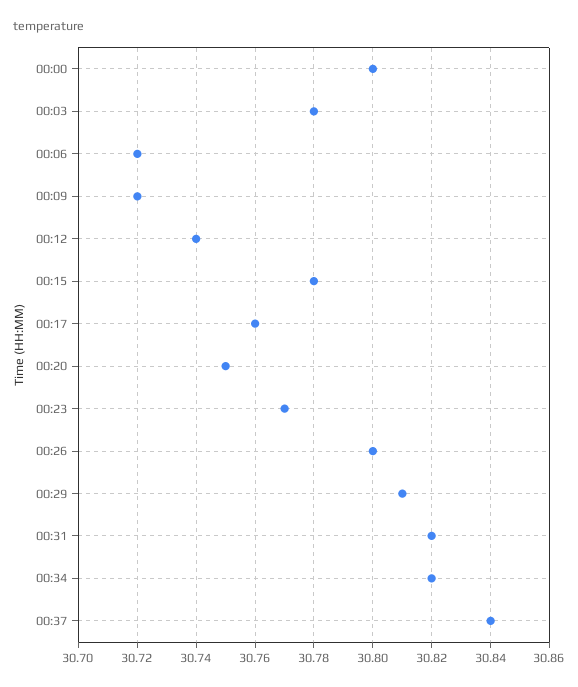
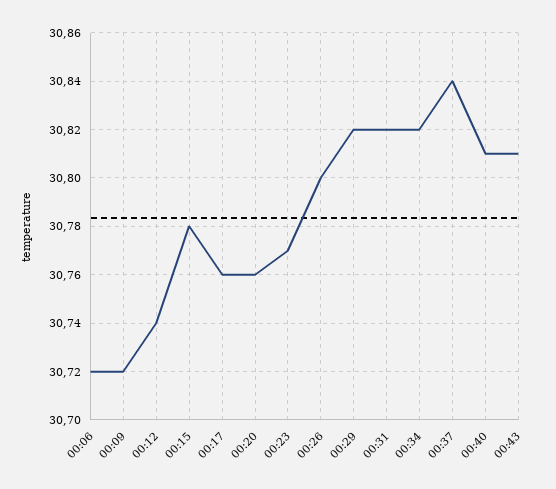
00:00: 30.8 -> none
00:03: 30.78 -> none
00:20: 30.75 -> 30.76
00:29: 30.81 -> 30.82
00:40: none -> 30.81
00:43: none -> 30.81

